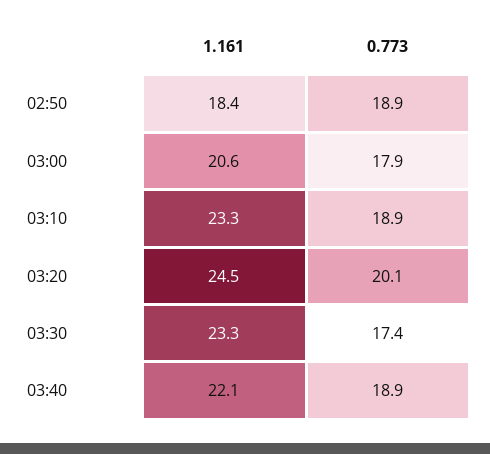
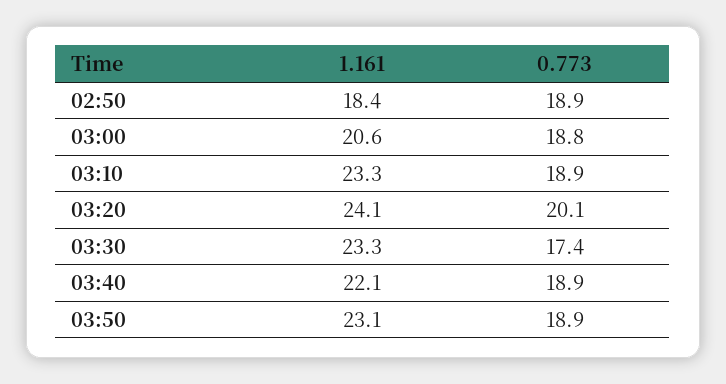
0.773, 03:00: 17.9 -> 18.8
1.161, 03:20: 24.5 -> 24.1
1.161, 03:50: none -> 23.1
0.773, 03:50: none -> 18.9

